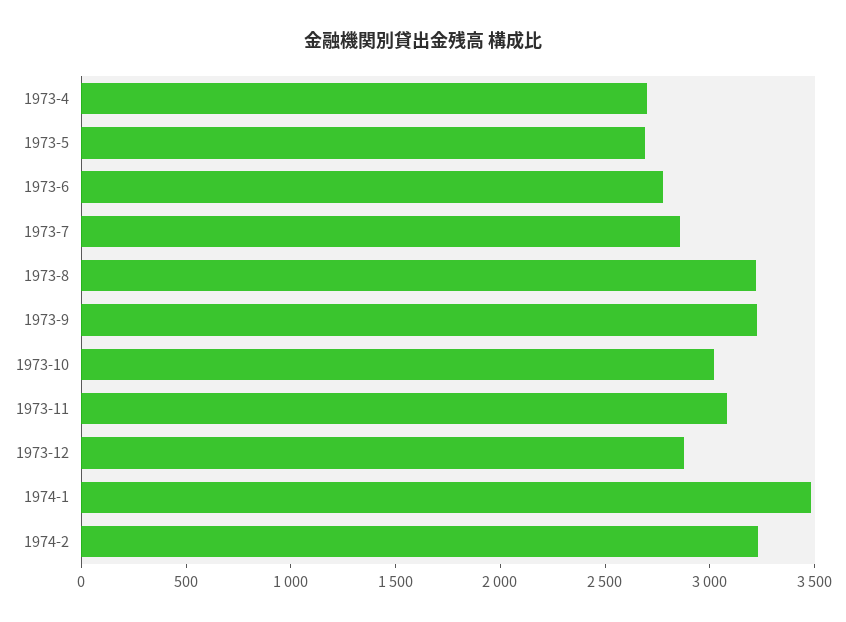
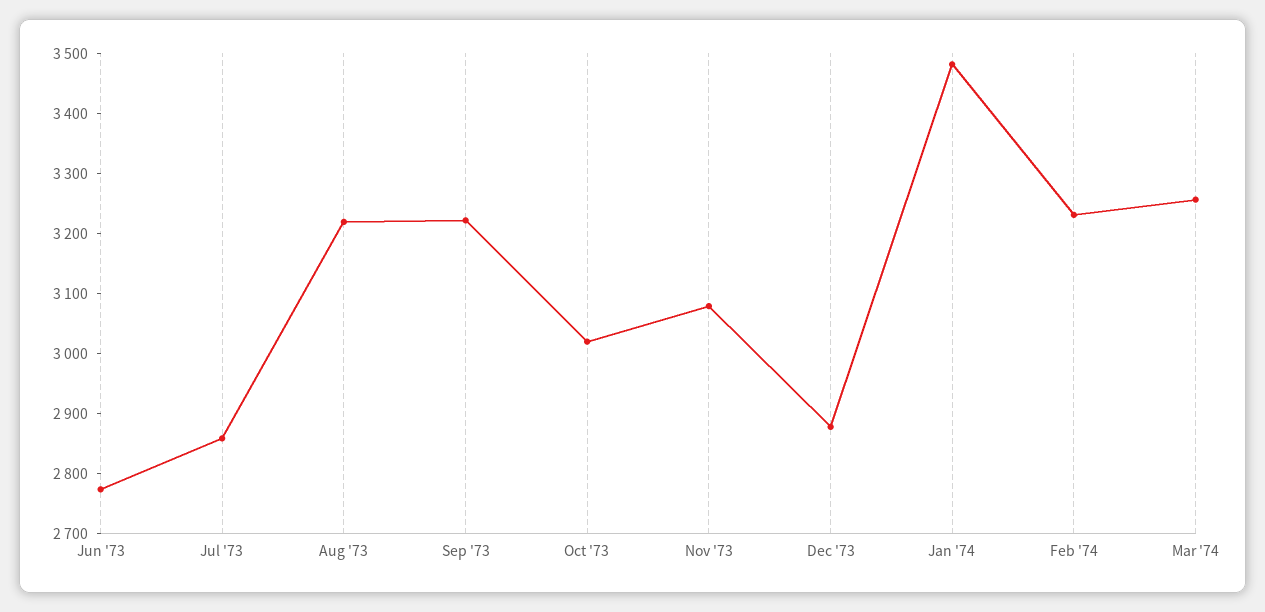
1973-4: 2700 -> none
1973-5: 2700 -> none
Mar '74: none -> 3260

